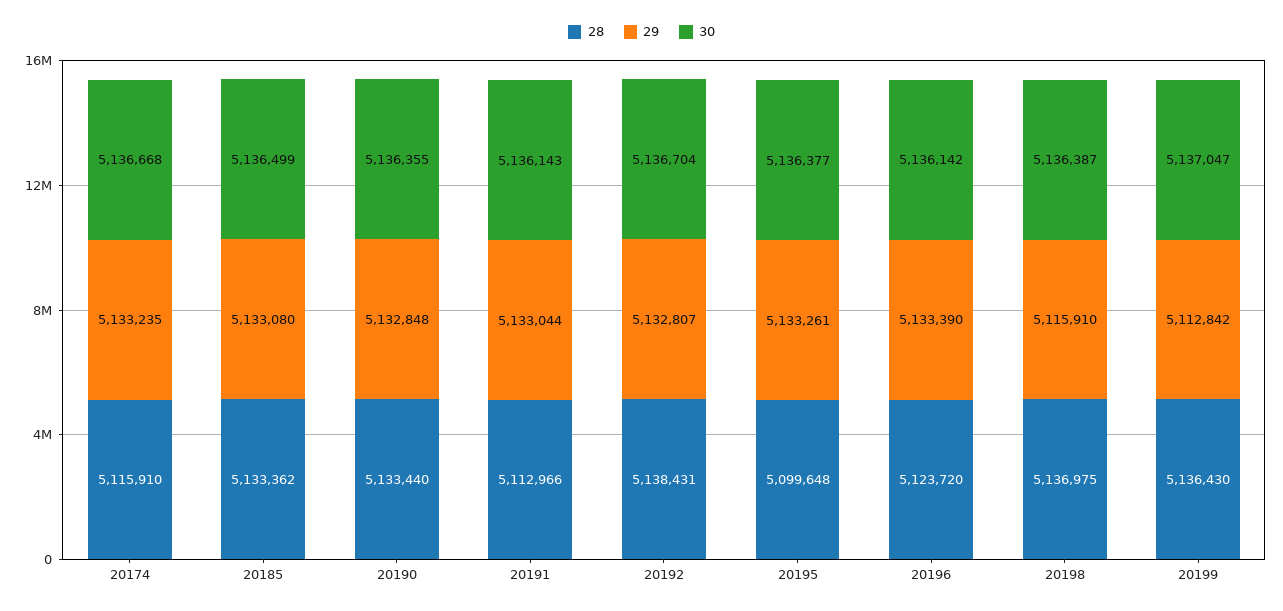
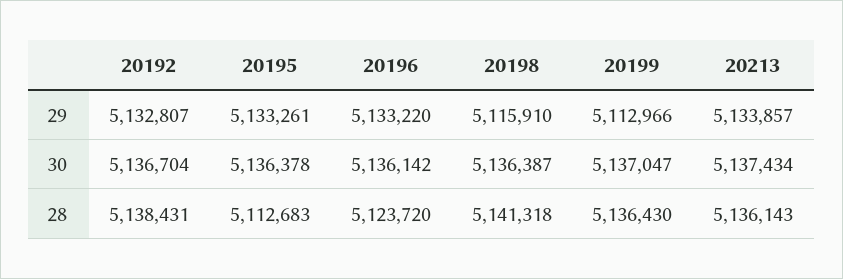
28, 20174: 5115910 -> none
29, 20174: 5133235 -> none
30, 20174: 5136668 -> none
28, 20185: 5133362 -> none
29, 20185: 5133080 -> none
30, 20185: 5136499 -> none
28, 20190: 5133440 -> none
29, 20190: 5132848 -> none
30, 20190: 5136355 -> none
28, 20191: 5112966 -> none
29, 20191: 5133044 -> none
30, 20191: 5136143 -> none
28, 20195: 5099648 -> 5112683
30, 20195: 5136377 -> 5136378
29, 20196: 5133390 -> 5133220
28, 20198: 5136975 -> 5141318
29, 20199: 5112842 -> 5112966
29, 20213: none -> 5133857
30, 20213: none -> 5137434
28, 20213: none -> 5136143

